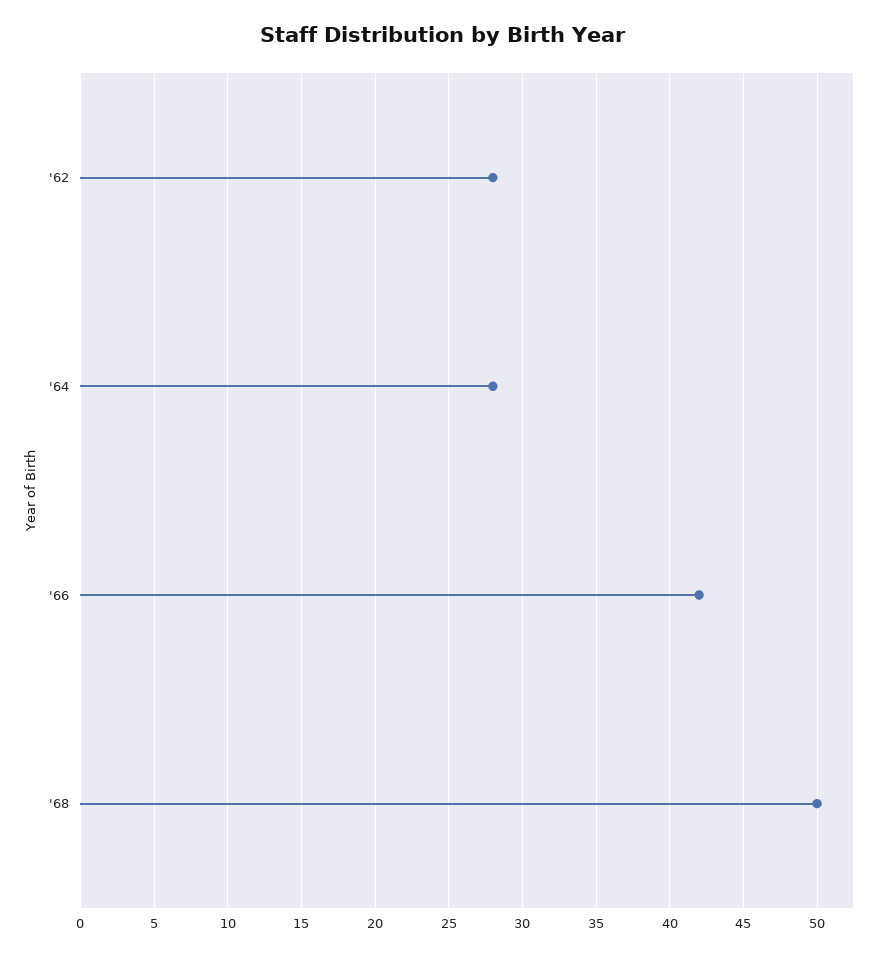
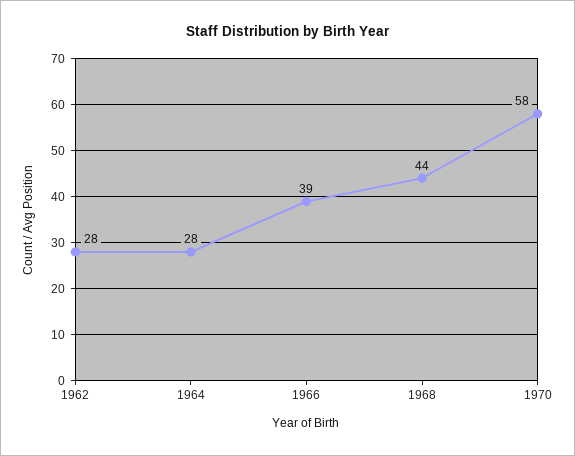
'66: 42 -> 39
'68: 50 -> 44
1970: none -> 58

